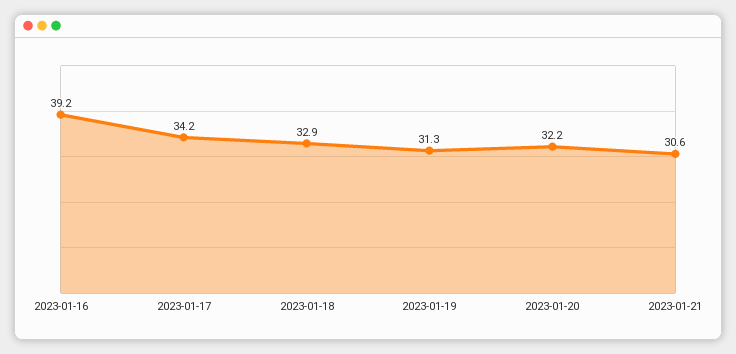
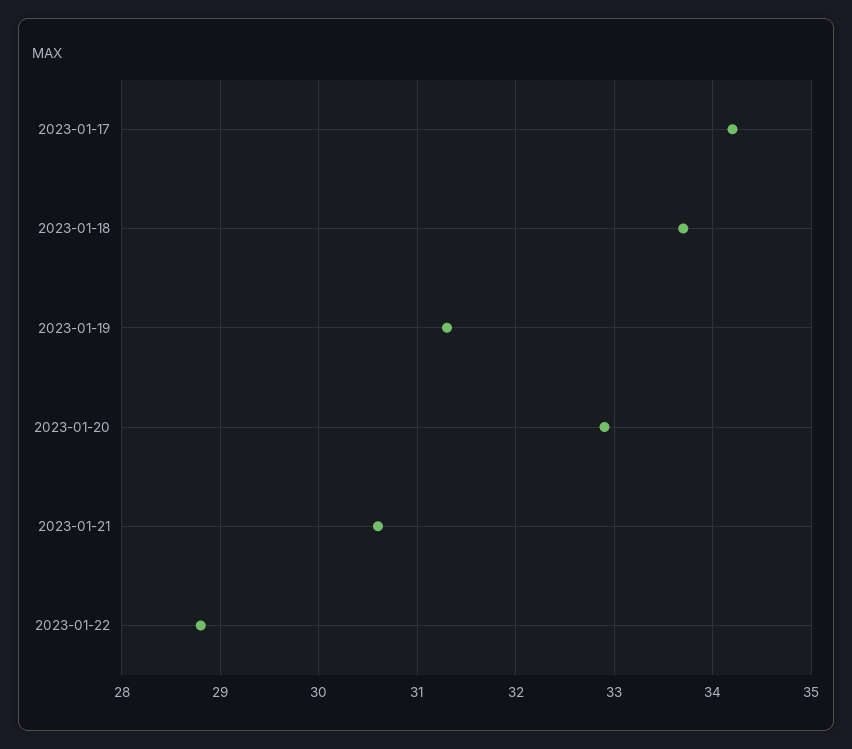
2023-01-16: 39.2 -> none
2023-01-18: 32.9 -> 33.7
2023-01-20: 32.2 -> 32.9
2023-01-22: none -> 28.8

